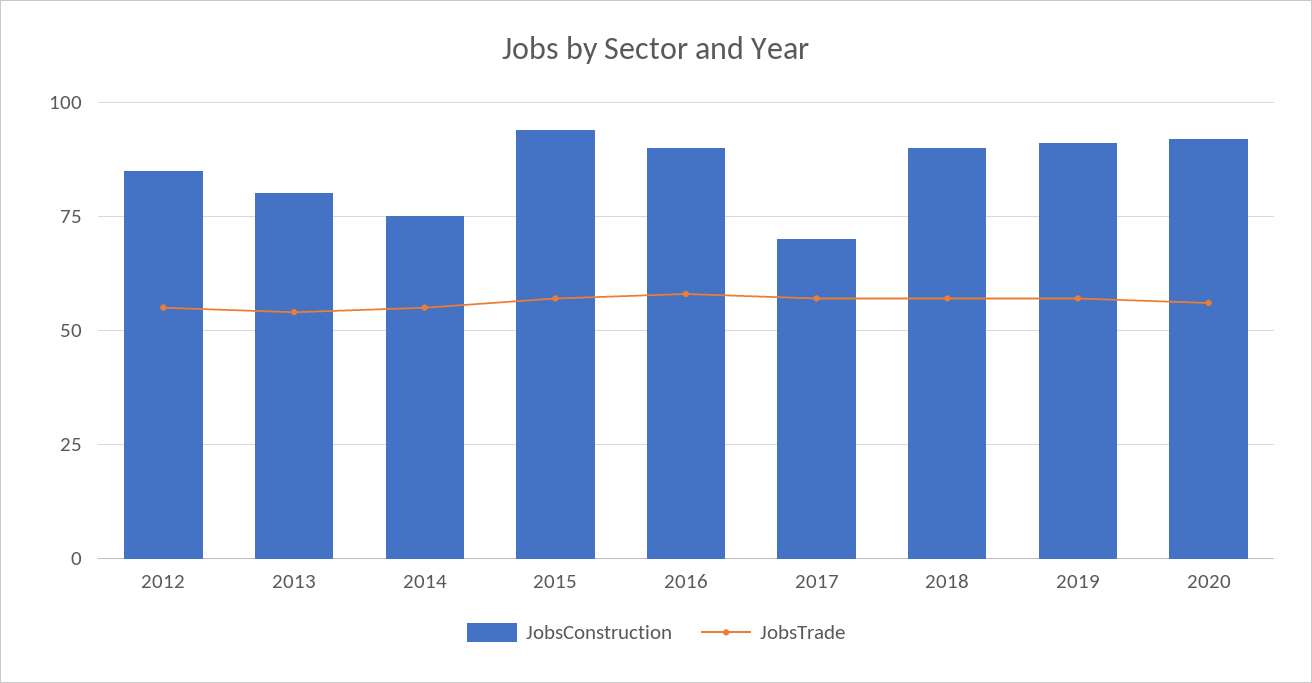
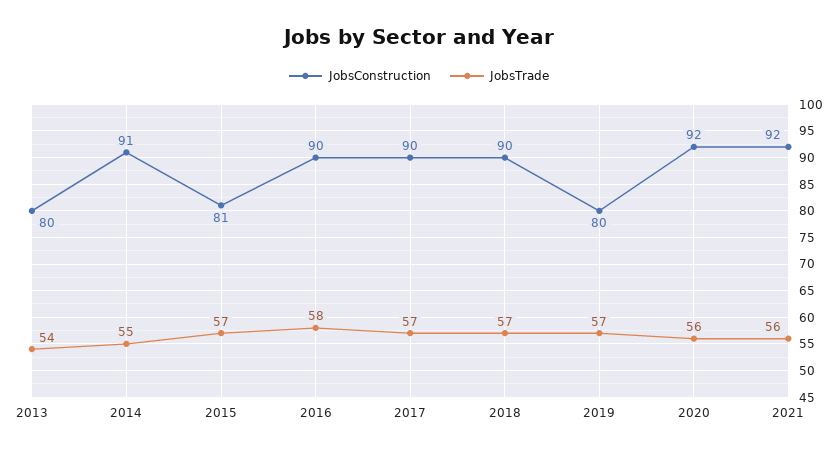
JobsConstruction, 2012: 85 -> none
JobsTrade, 2012: 55 -> none
JobsConstruction, 2014: 75 -> 91
JobsConstruction, 2015: 95 -> 81
JobsConstruction, 2017: 70 -> 90
JobsConstruction, 2019: 90 -> 80
JobsConstruction, 2021: none -> 92
JobsTrade, 2021: none -> 56

